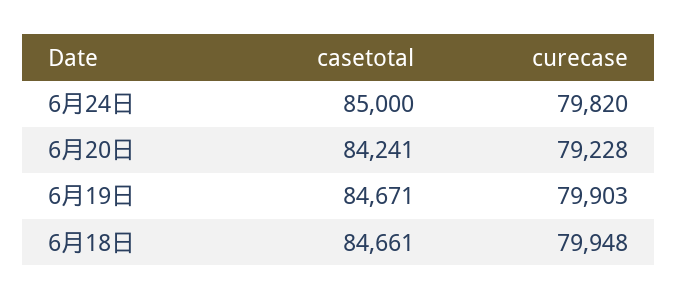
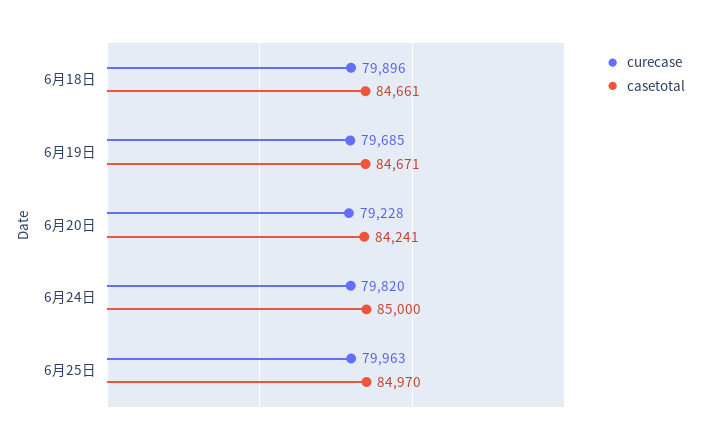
curecase, 6月19日: 79903 -> 79685
curecase, 6月18日: 79948 -> 79896
curecase, 6月25日: none -> 79963
casetotal, 6月25日: none -> 84970

